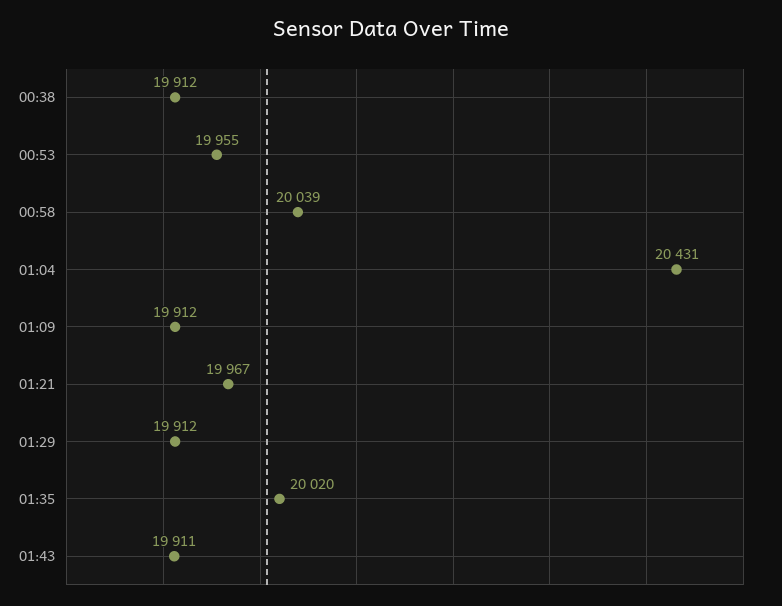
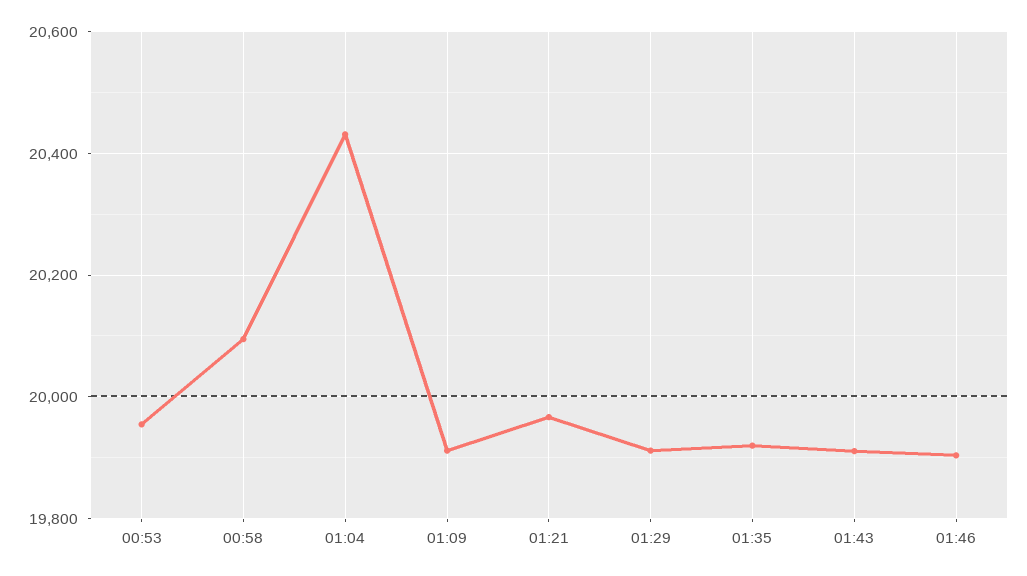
00:38: 19912 -> none
00:58: 20039 -> 20100
01:35: 20020 -> 19920
01:46: none -> 19900

